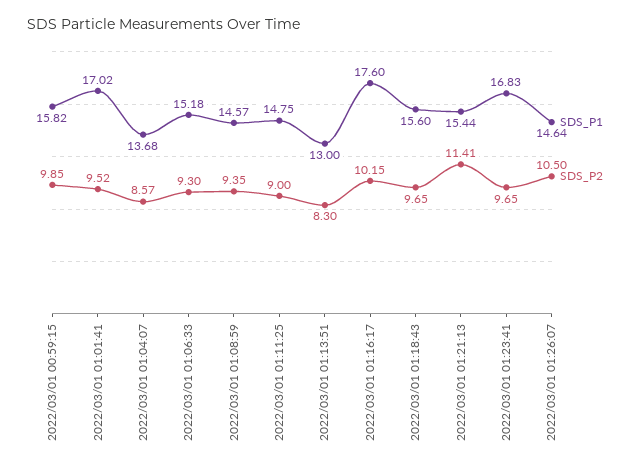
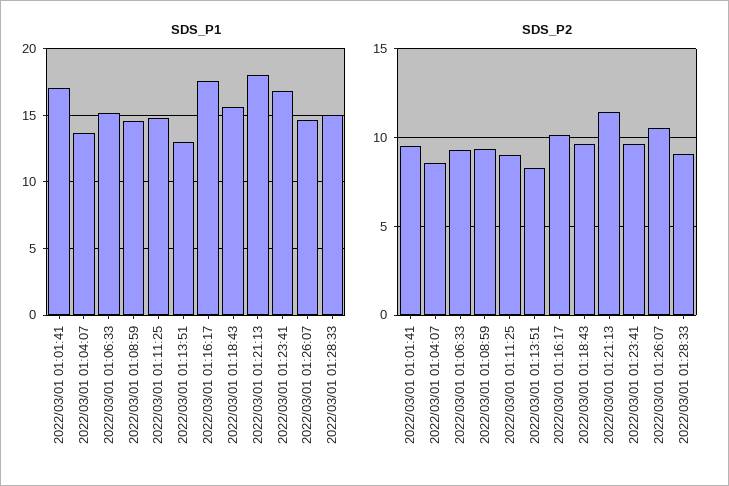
SDS_P1, 2022/03/01 00:59:15: 15.82 -> none
SDS_P2, 2022/03/01 00:59:15: 9.85 -> none
SDS_P1, 2022/03/01 01:21:13: 15.44 -> 18
SDS_P1, 2022/03/01 01:28:33: none -> 15
SDS_P2, 2022/03/01 01:28:33: none -> 9

